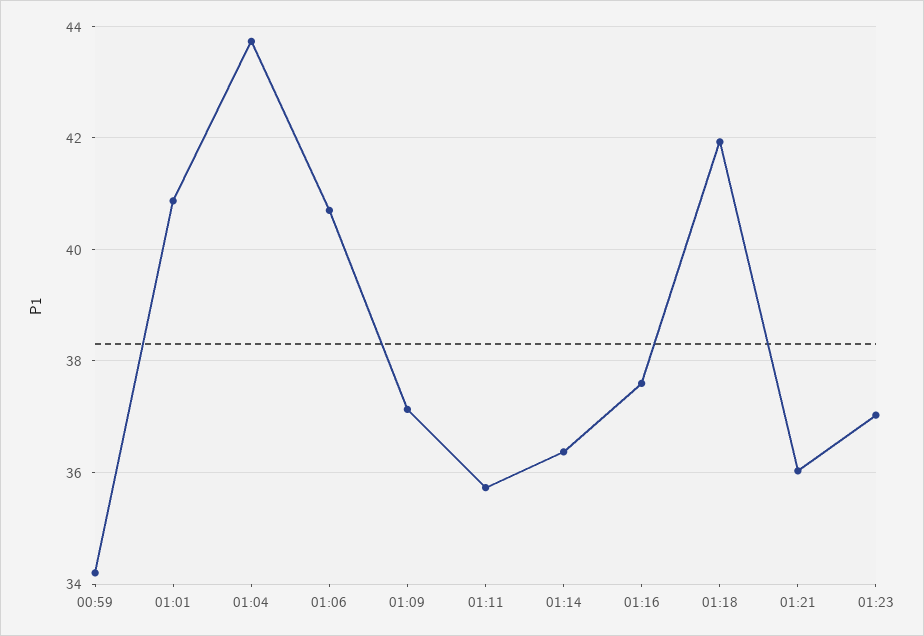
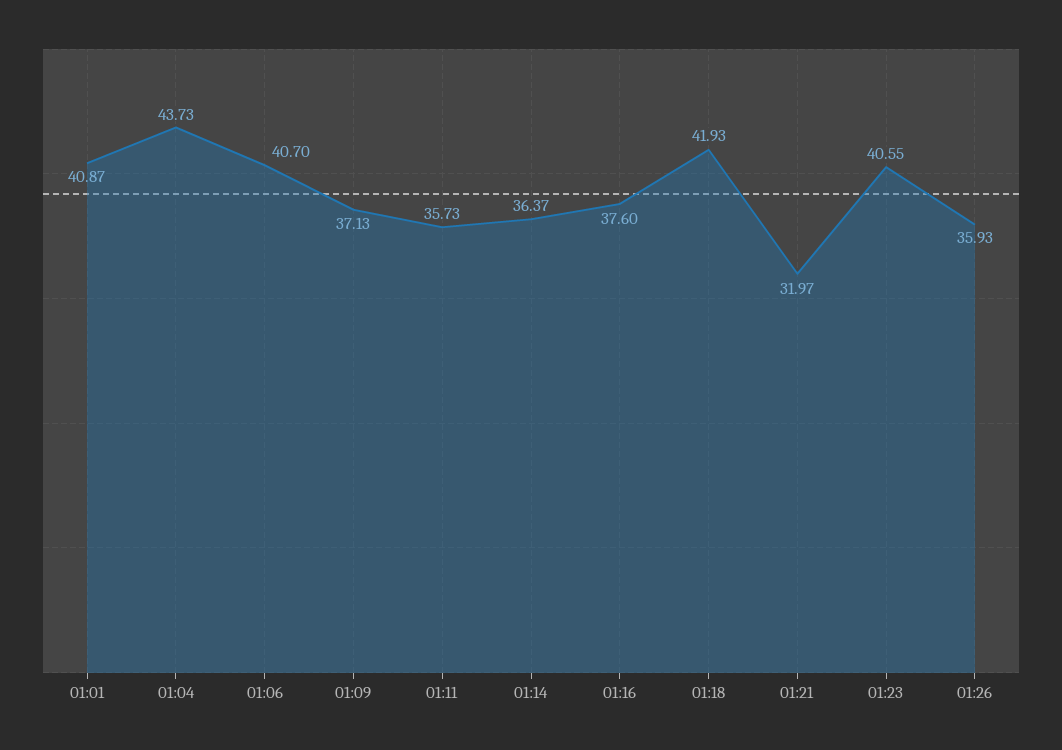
00:59: 34.2 -> none
01:21: 36 -> 31.97
01:23: 37 -> 40.55
01:26: none -> 35.93

